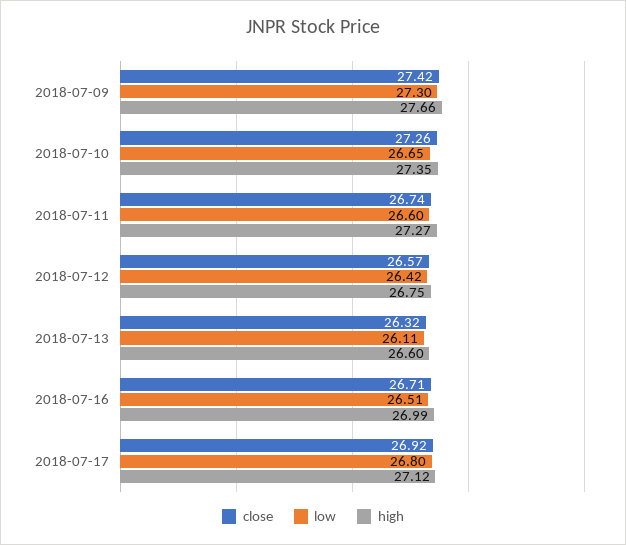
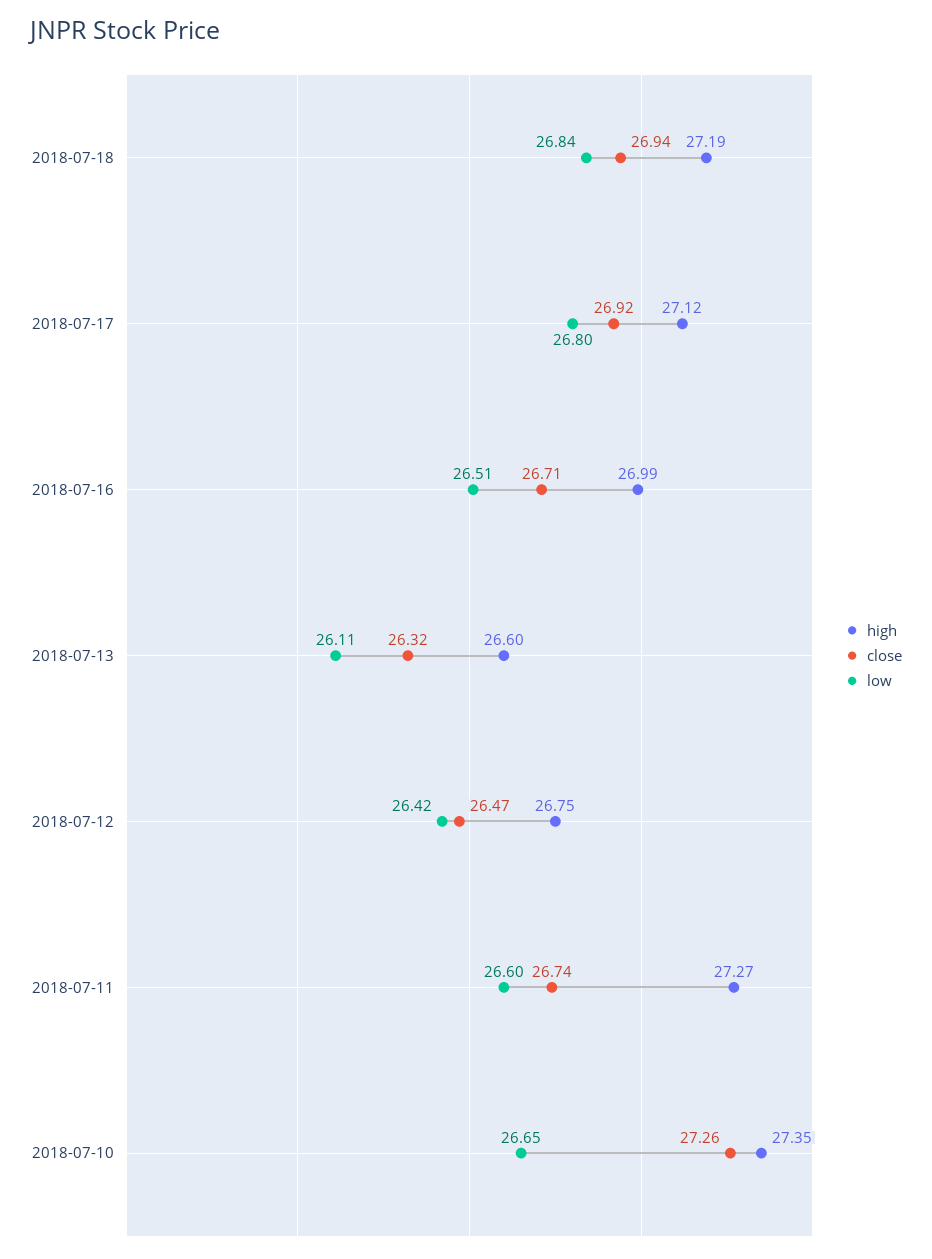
close, 2018-07-09: 27.42 -> none
low, 2018-07-09: 27.3 -> none
high, 2018-07-09: 27.66 -> none
close, 2018-07-12: 26.57 -> 26.47
high, 2018-07-18: none -> 27.19
close, 2018-07-18: none -> 26.94
low, 2018-07-18: none -> 26.84

